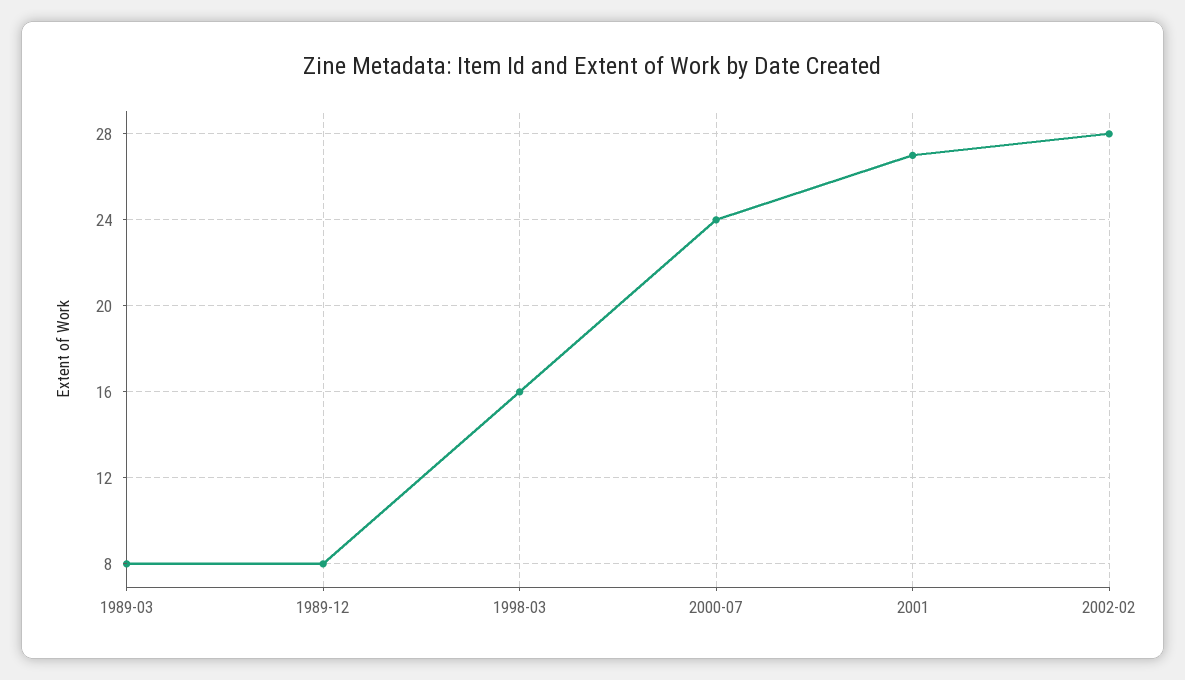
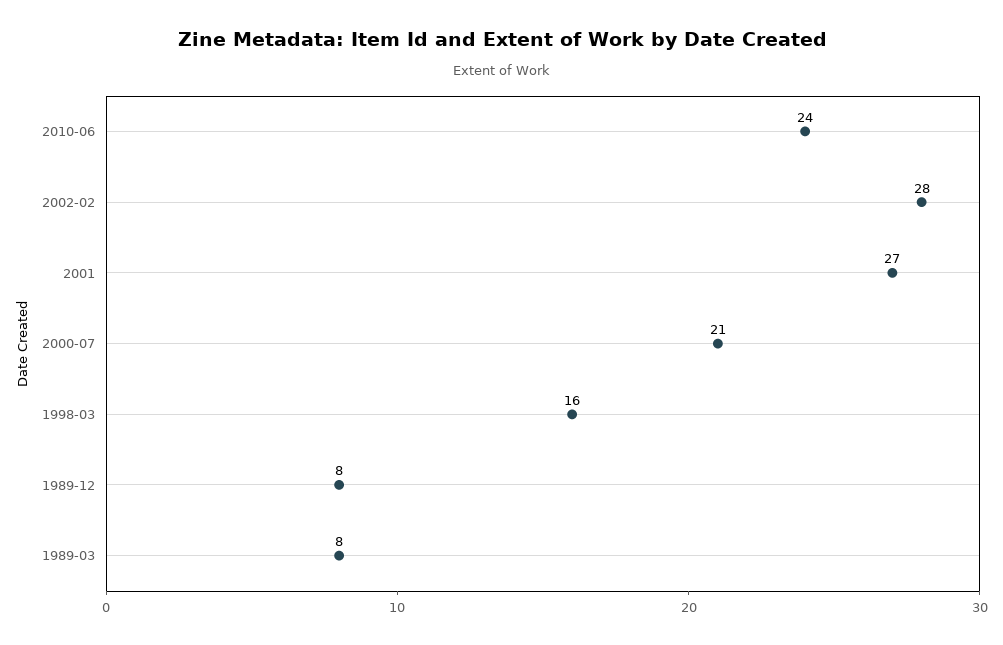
2000-07: 24 -> 21
2010-06: none -> 24

